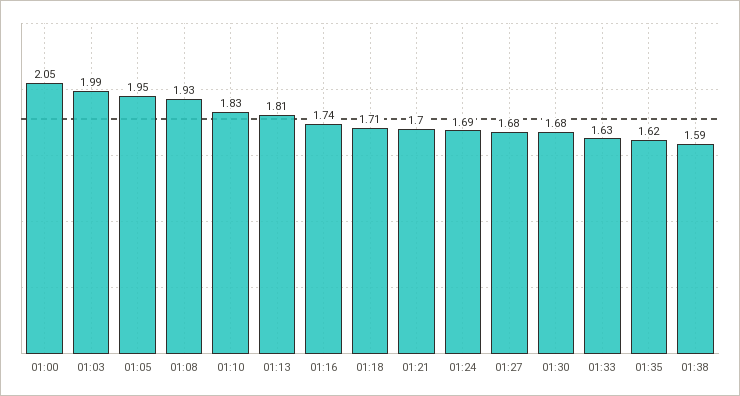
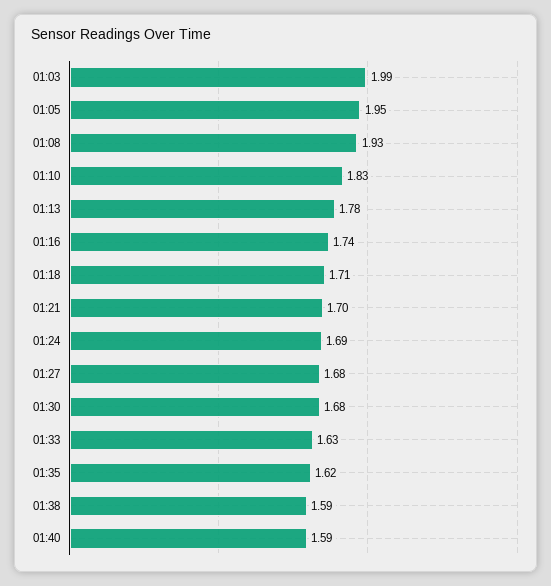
01:00: 2.05 -> none
01:13: 1.81 -> 1.78
01:40: none -> 1.59

